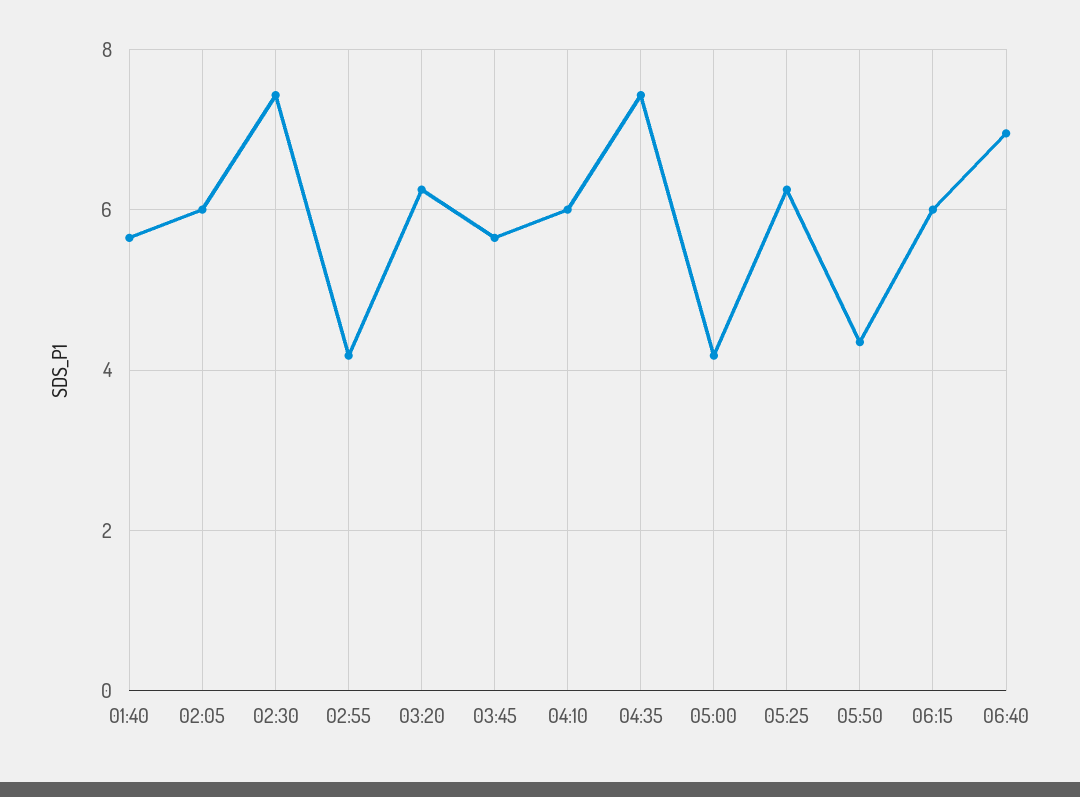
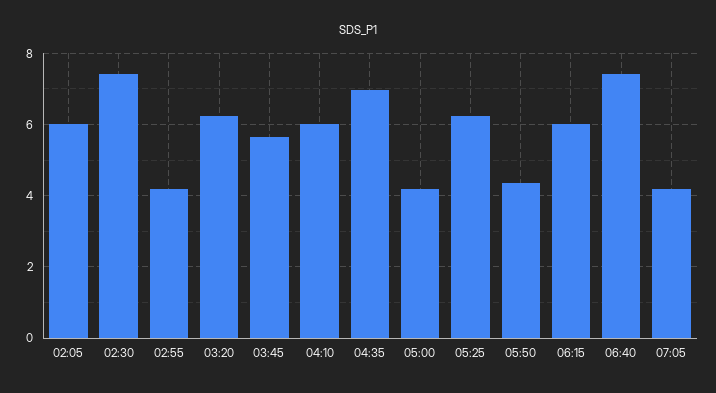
01:40: 5.6 -> none
04:35: 7.4 -> 7
06:40: 7 -> 7.4
07:05: none -> 4.2

